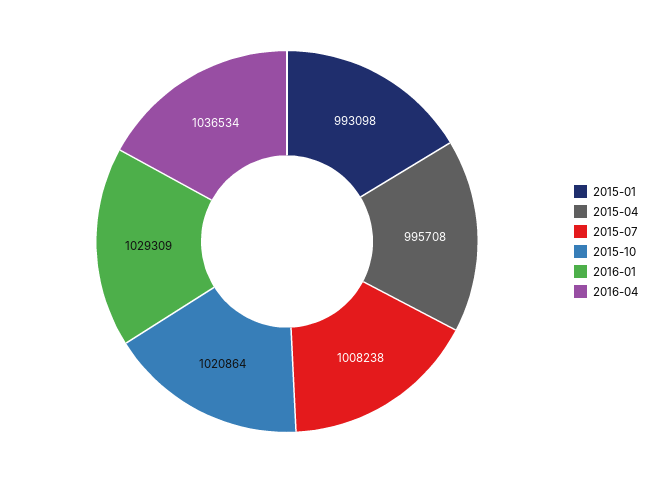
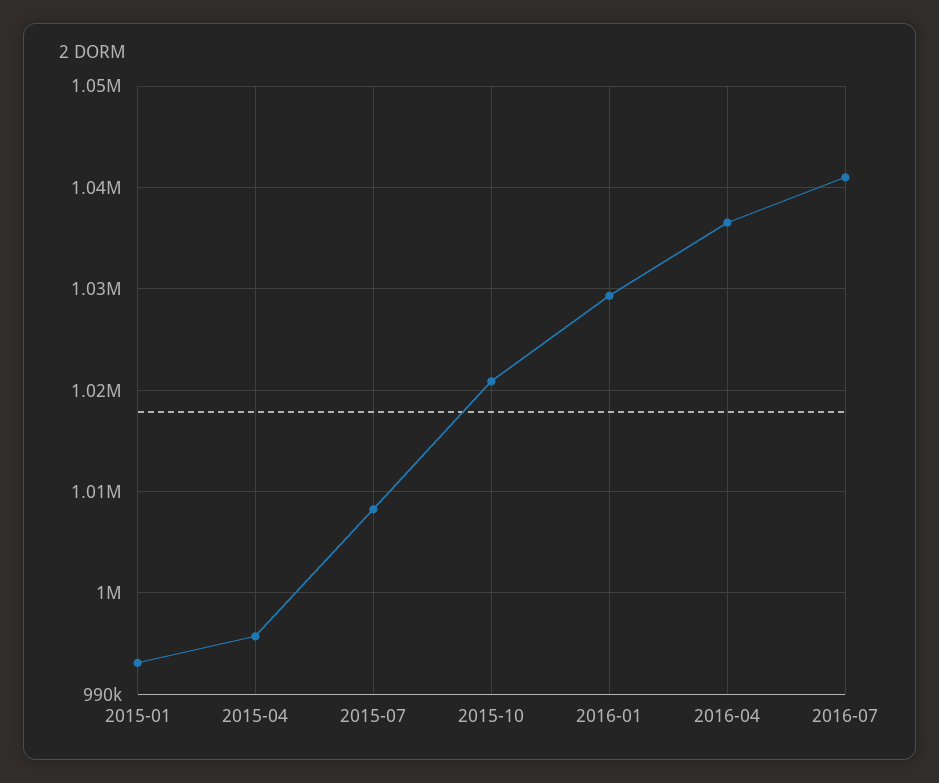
2016-07: none -> 1041000

